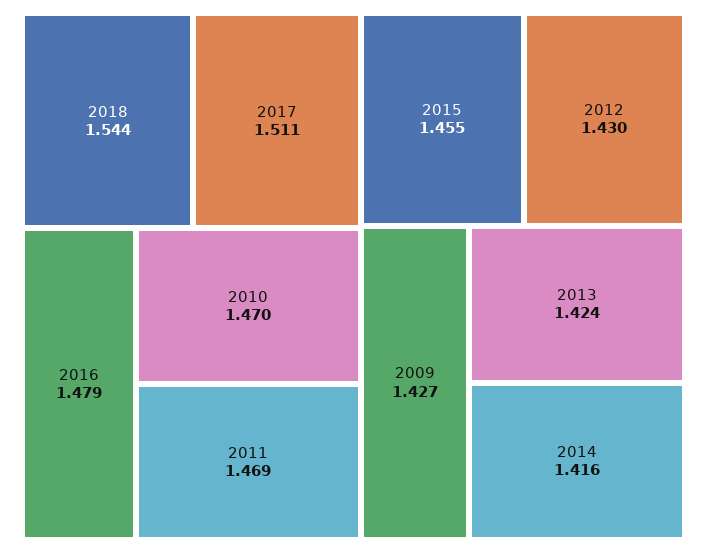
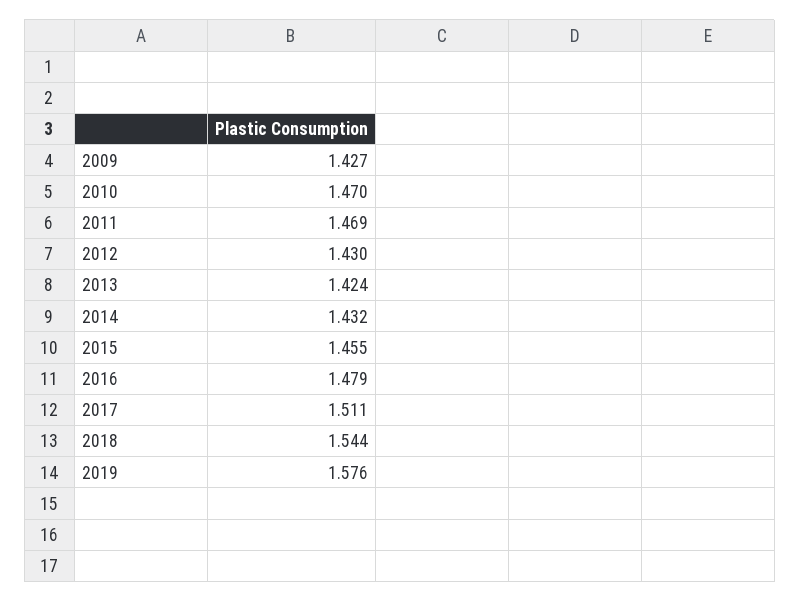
2014: 1.416 -> 1.432
2019: none -> 1.576

